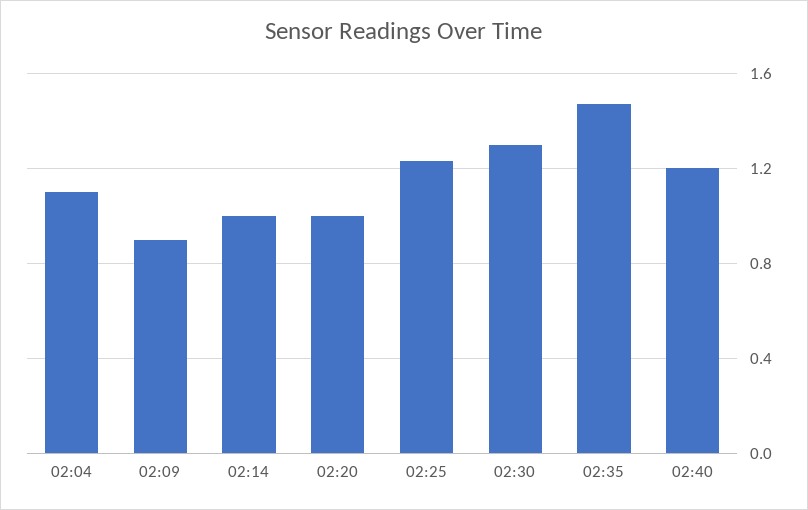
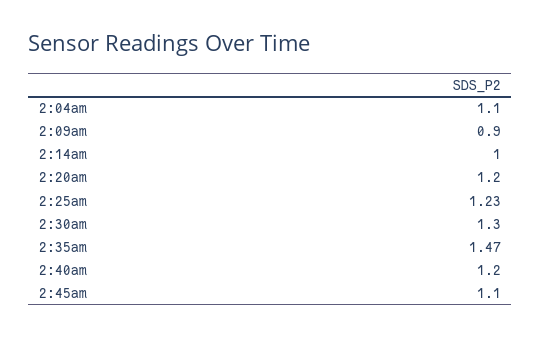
02:20: 1 -> 1.2
2:45am: none -> 1.1

